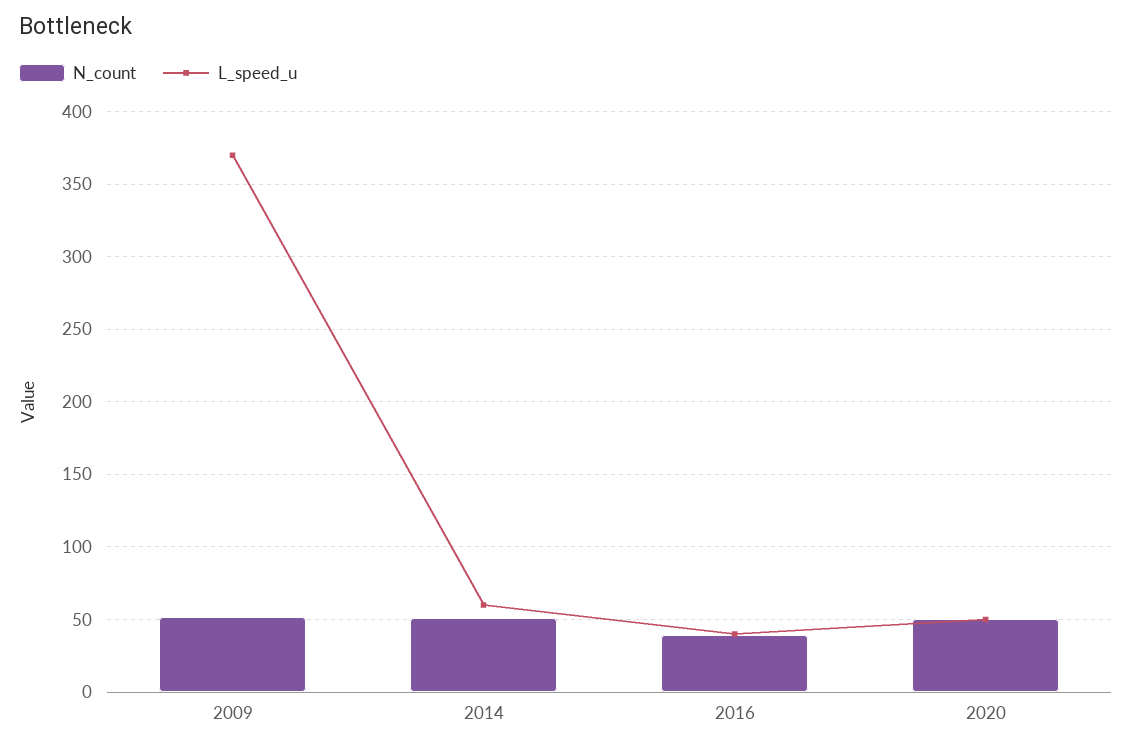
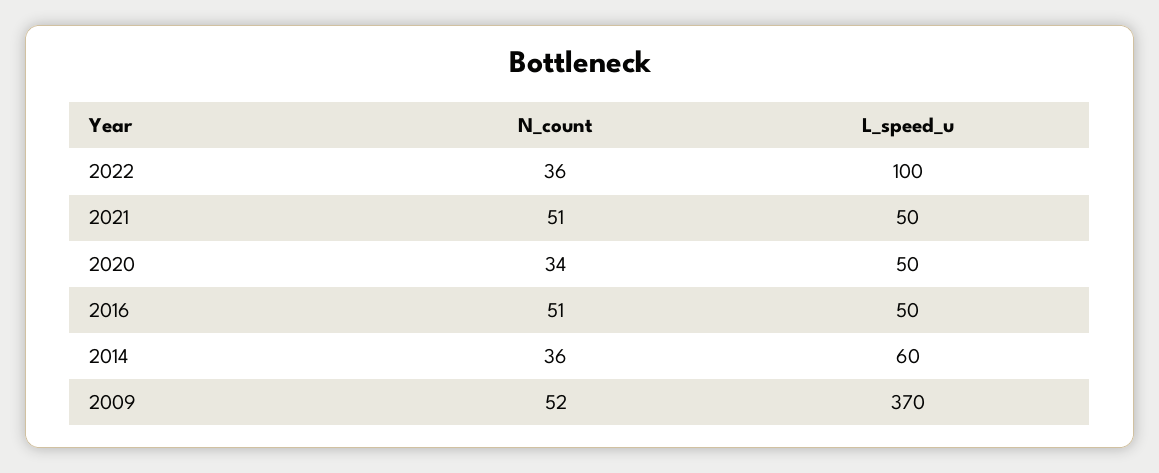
N_count, 2014: 50 -> 36
N_count, 2016: 40 -> 51
L_speed_u, 2016: 40 -> 50
N_count, 2020: 50 -> 34
N_count, 2022: none -> 36
L_speed_u, 2022: none -> 100
N_count, 2021: none -> 51
L_speed_u, 2021: none -> 50

